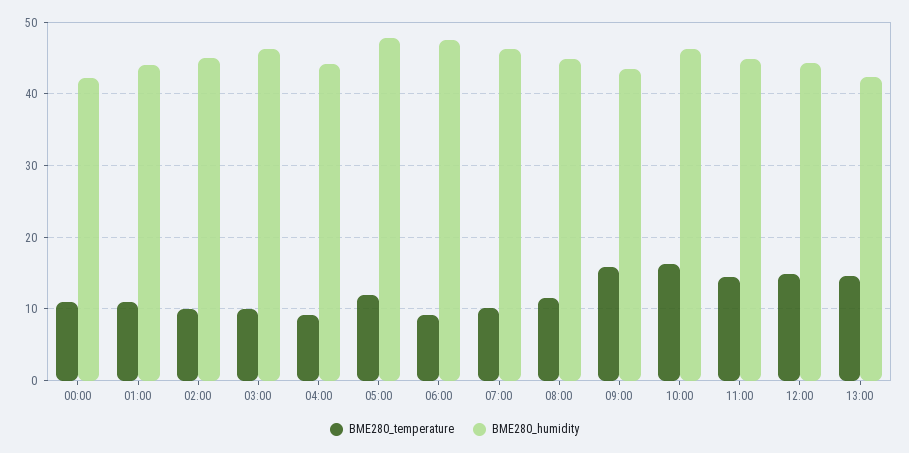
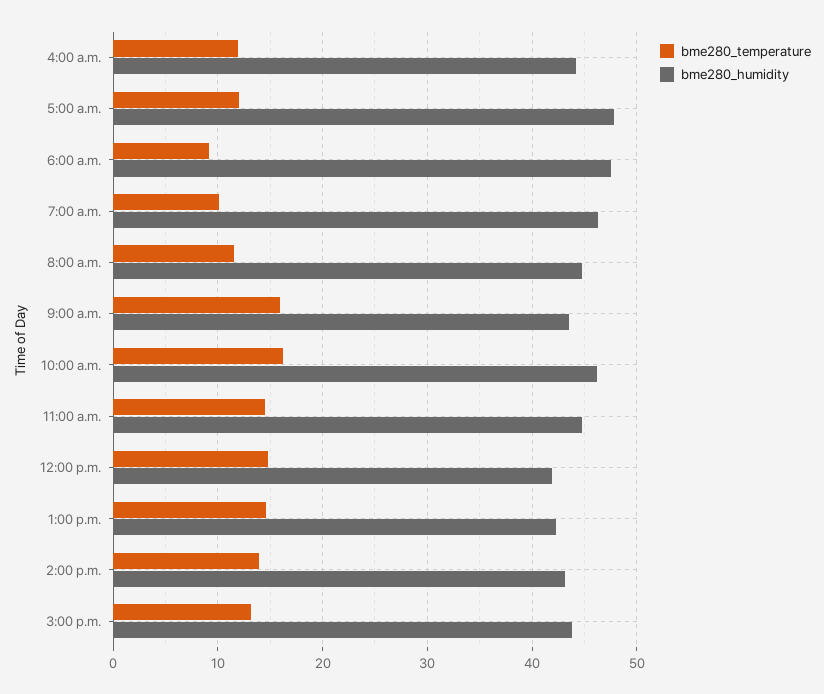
BME280_temperature, 00:00: 11 -> none
BME280_humidity, 00:00: 42 -> none
BME280_temperature, 01:00: 11 -> none
BME280_humidity, 01:00: 44 -> none
BME280_temperature, 02:00: 10 -> none
BME280_humidity, 02:00: 45 -> none
BME280_temperature, 03:00: 10 -> none
BME280_humidity, 03:00: 46 -> none
BME280_temperature, 04:00: 9 -> 12
BME280_humidity, 12:00: 44 -> 42
BME280_temperature, 2:00 p.m.: none -> 14
BME280_humidity, 2:00 p.m.: none -> 43
BME280_temperature, 3:00 p.m.: none -> 13
BME280_humidity, 3:00 p.m.: none -> 44

